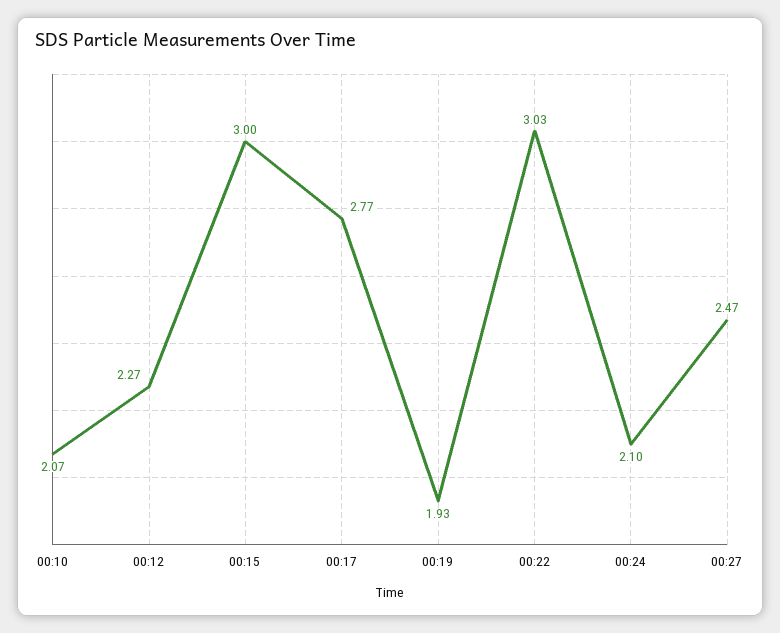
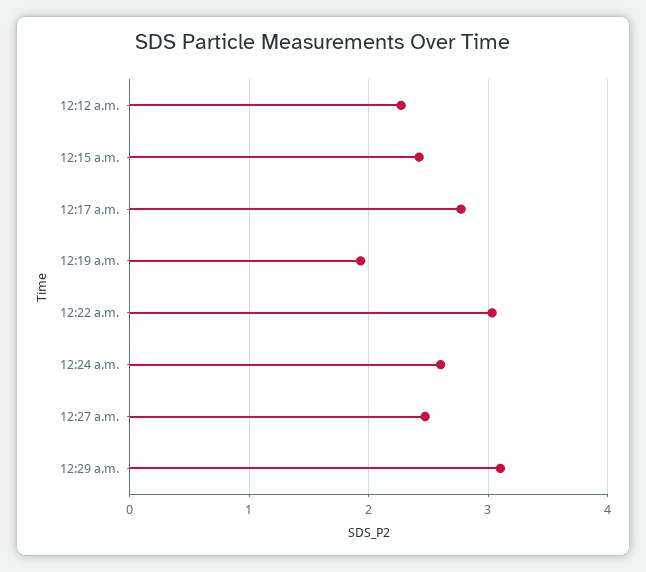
00:10: 2.07 -> none
00:15: 3 -> 2.4
00:24: 2.1 -> 2.6
12:29 a.m.: none -> 3.1

